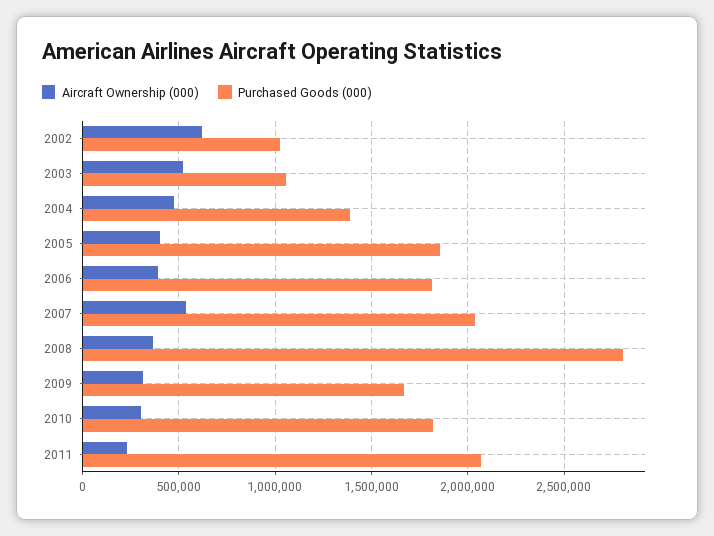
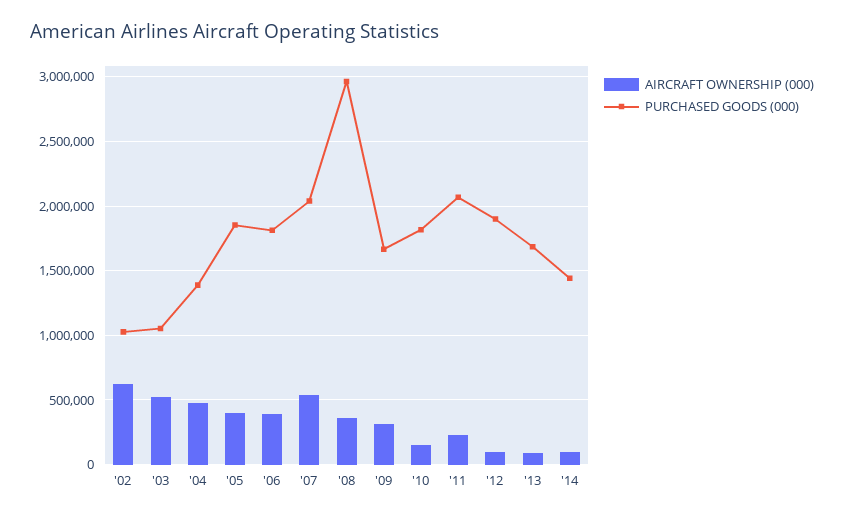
Purchased Goods (000), 2008: 2800000 -> 2950000
Aircraft Ownership (000), 2010: 300000 -> 150000
Aircraft Ownership (000), '12: none -> 100000
Purchased Goods (000), '12: none -> 1900000
Aircraft Ownership (000), '13: none -> 100000
Purchased Goods (000), '13: none -> 1700000
Aircraft Ownership (000), '14: none -> 100000
Purchased Goods (000), '14: none -> 1450000

